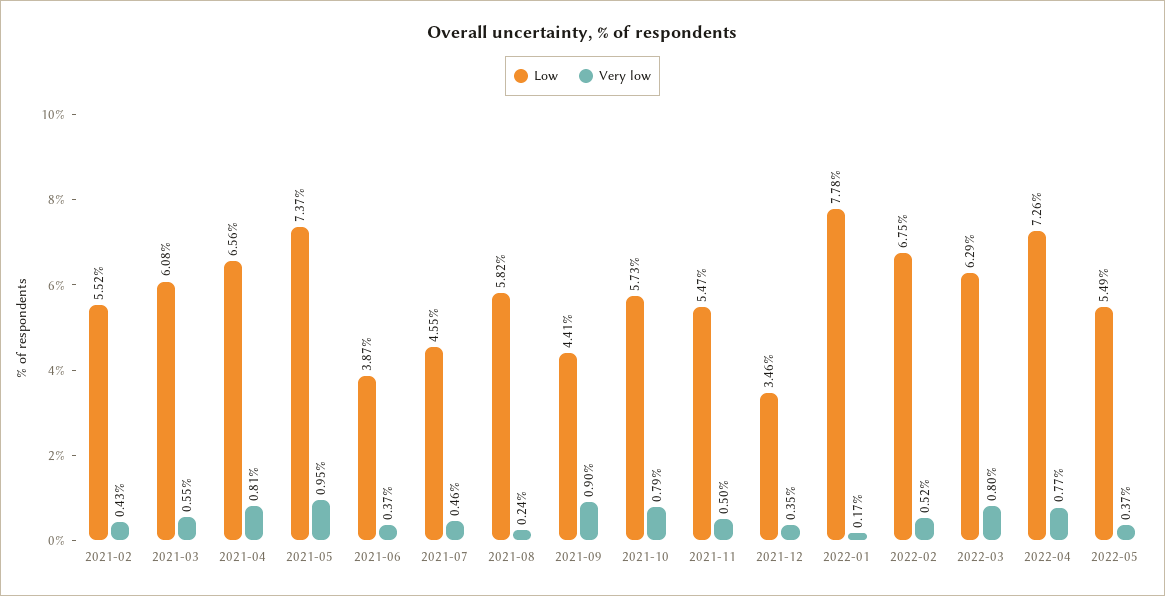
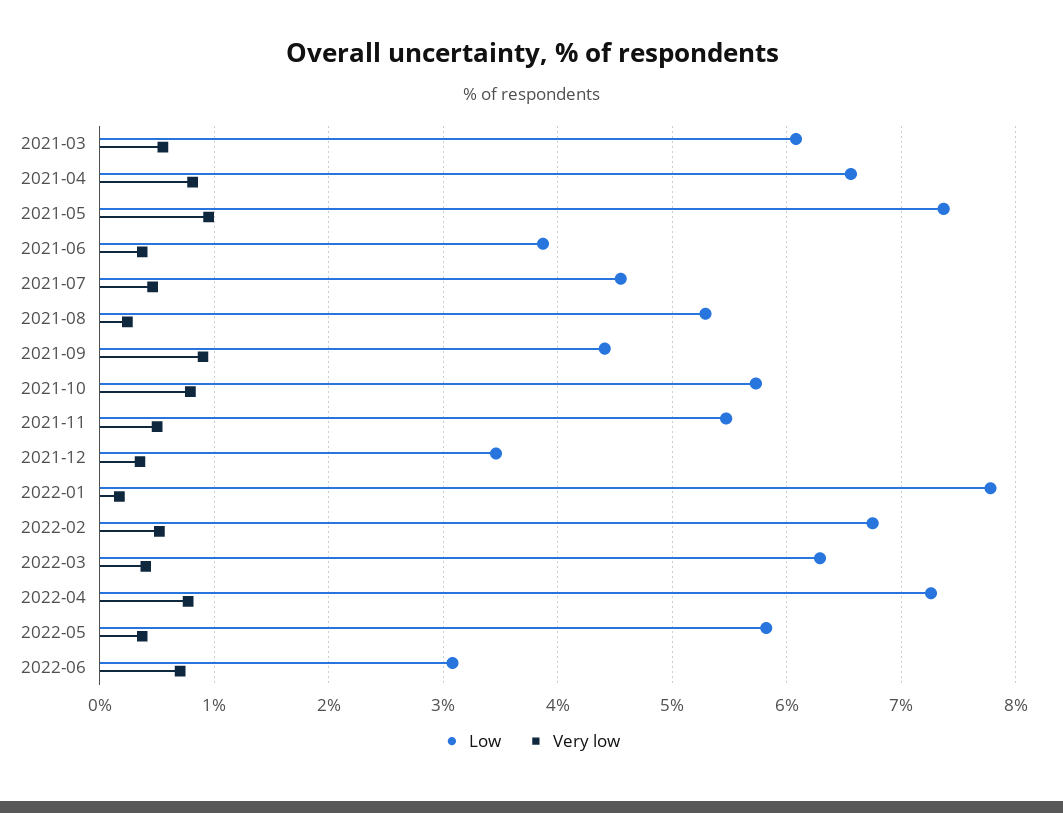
Low, 2021-02: 5.52 -> none
Very low, 2021-02: 0.43 -> none
Low, 2021-08: 5.82 -> 5.3
Very low, 2022-03: 0.8 -> 0.4
Low, 2022-05: 5.49 -> 5.8
Low, 2022-06: none -> 3.1
Very low, 2022-06: none -> 0.7

